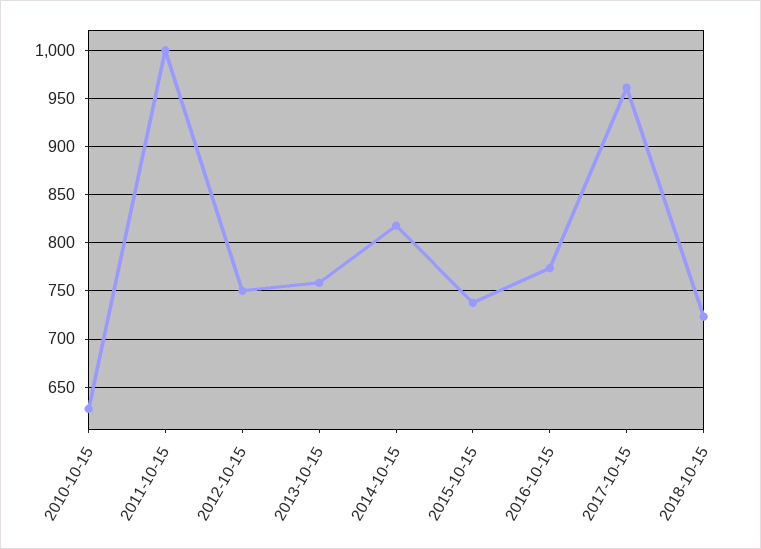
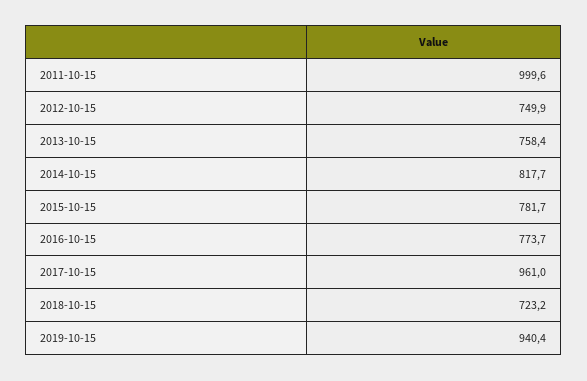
2010-10-15: 630 -> none
2015-10-15: 740 -> 781.7
2019-10-15: none -> 940.4

